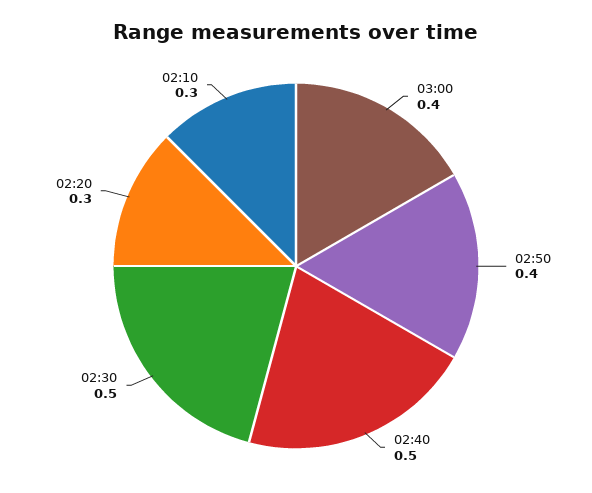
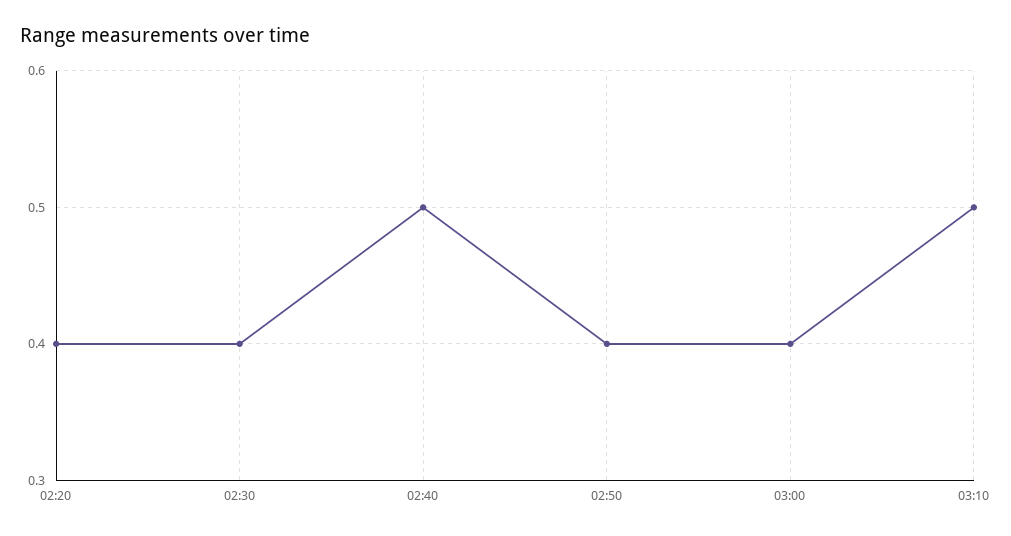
02:30: 0.5 -> 0.4
02:20: 0.3 -> 0.4
02:10: 0.3 -> none
03:10: none -> 0.5

